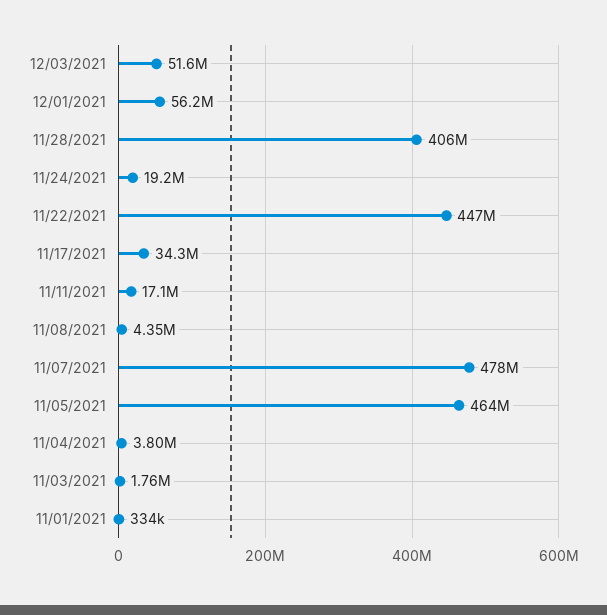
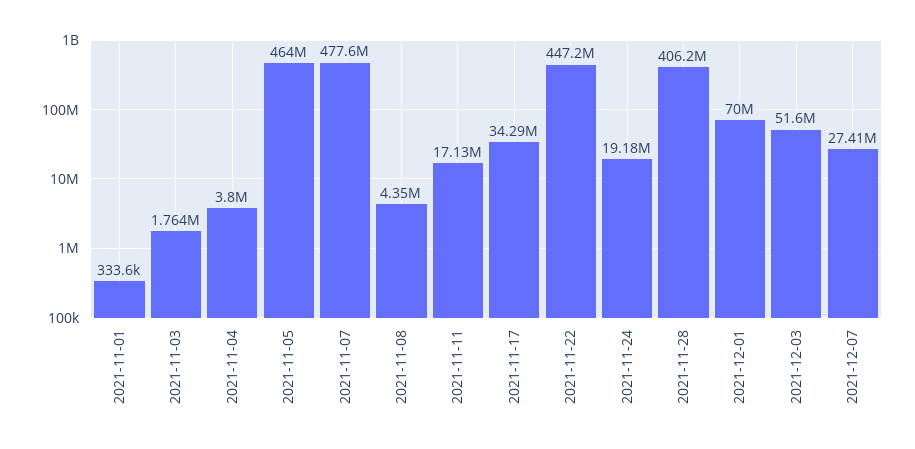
12/01/2021: 56200000 -> 70000000
2021-12-07: none -> 27410000

